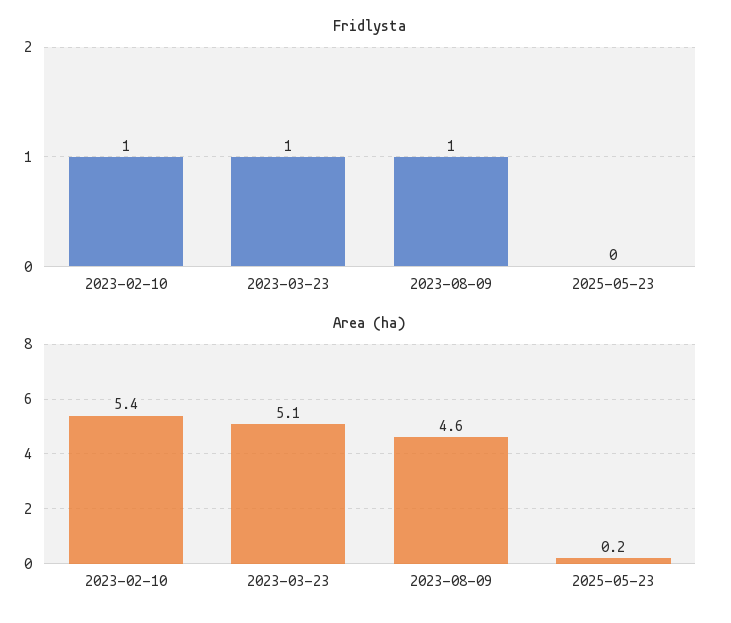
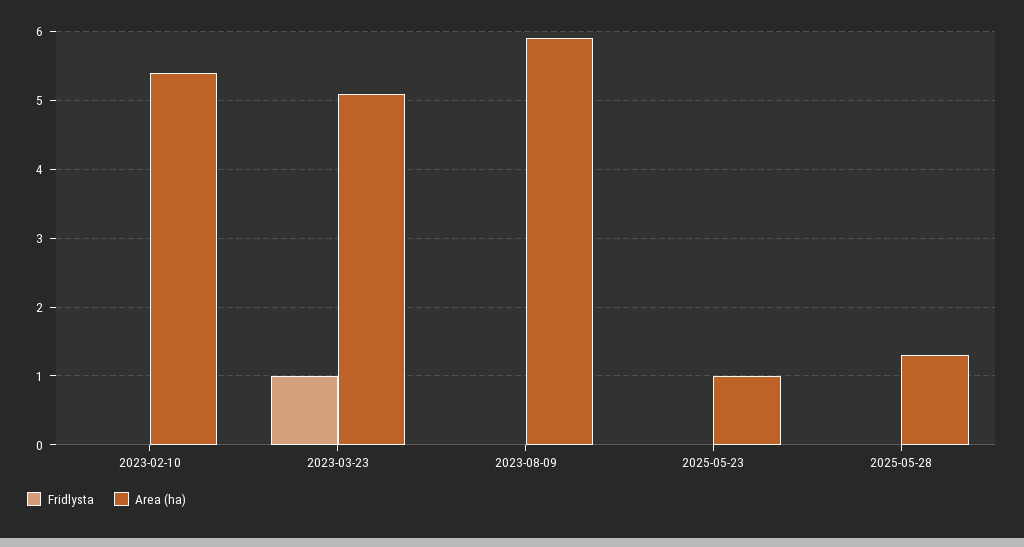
Fridlysta, 2023-02-10: 1 -> 0
Fridlysta, 2023-08-09: 1 -> 0
Area (ha), 2023-08-09: 4.6 -> 5.9
Area (ha), 2025-05-23: 0.2 -> 1
Fridlysta, 2025-05-28: none -> 0
Area (ha), 2025-05-28: none -> 1.3

